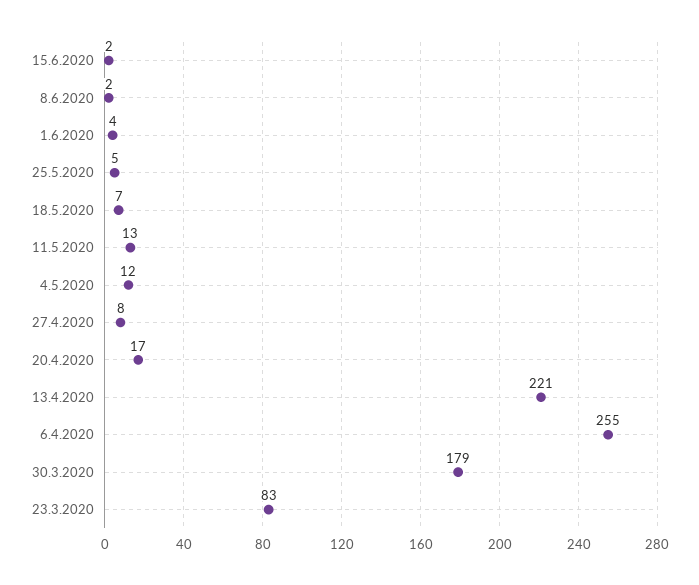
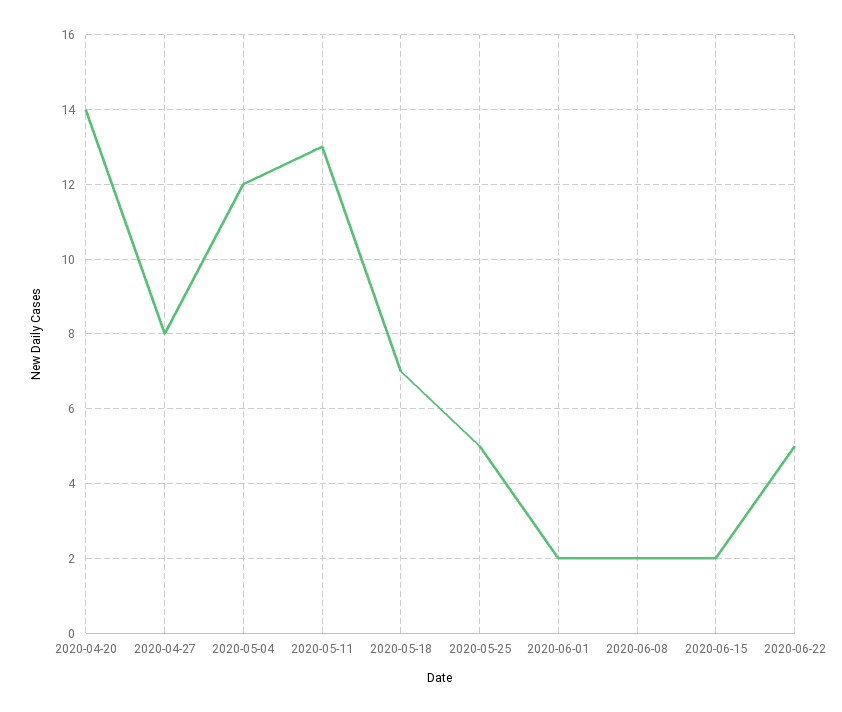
1.6.2020: 4 -> 2
20.4.2020: 17 -> 14
13.4.2020: 221 -> none
6.4.2020: 255 -> none
30.3.2020: 179 -> none
23.3.2020: 83 -> none
2020-06-22: none -> 5

